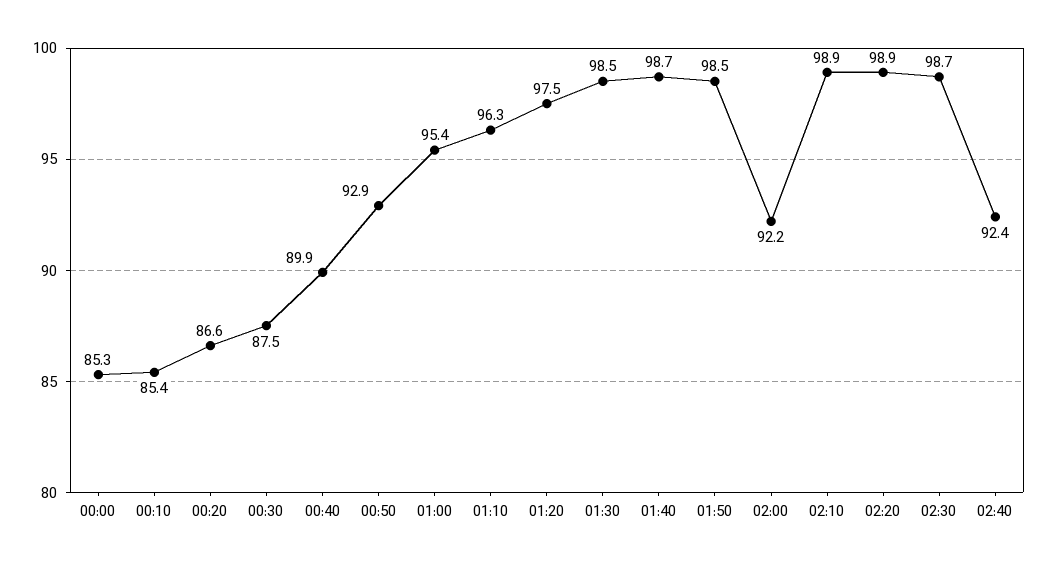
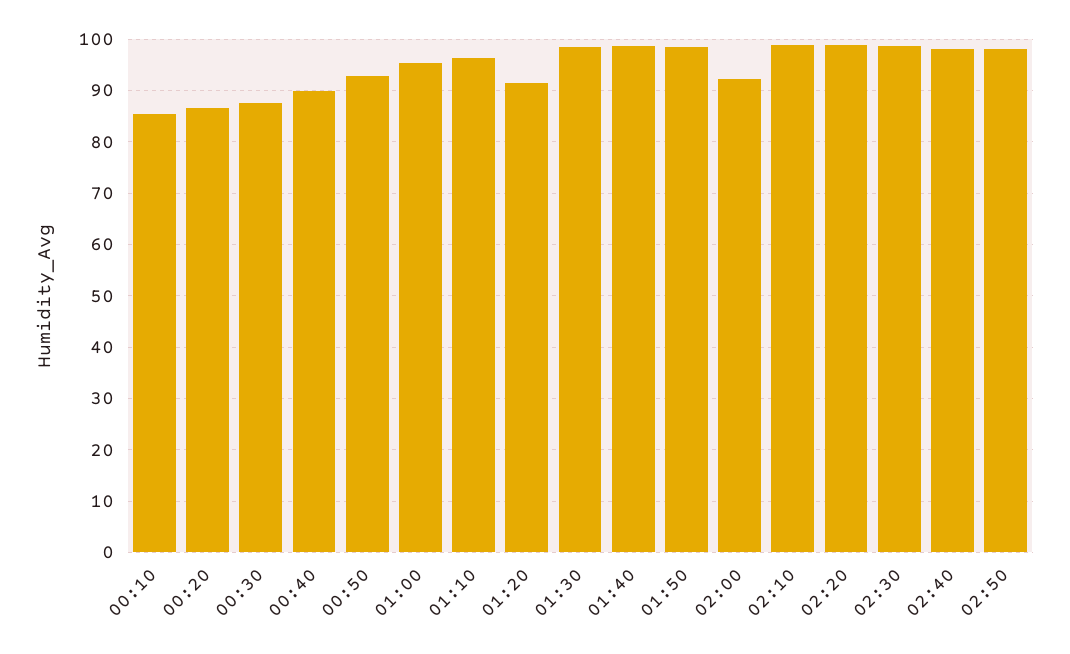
00:00: 85.3 -> none
01:20: 97.5 -> 92
02:40: 92.4 -> 98
02:50: none -> 98

